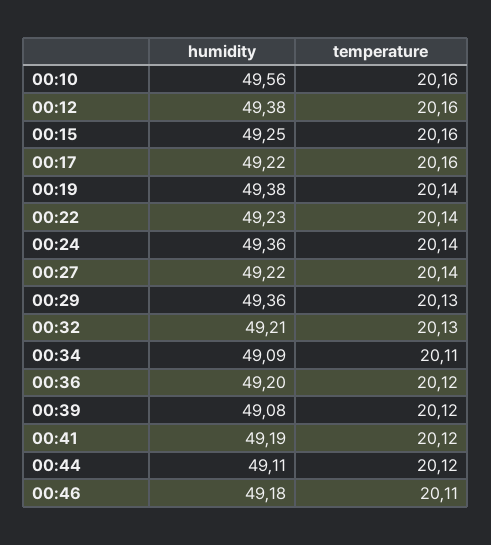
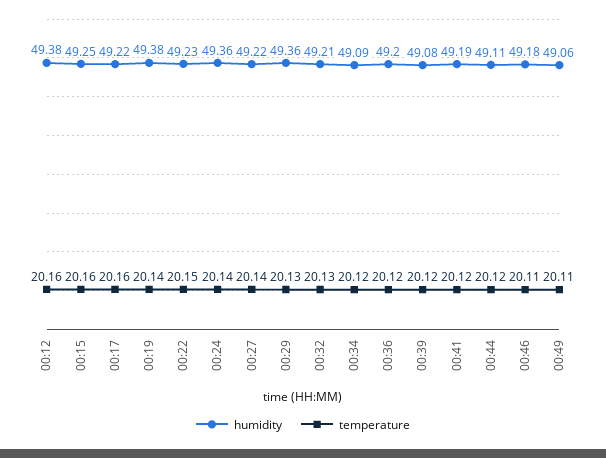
humidity, 00:10: 49.56 -> none
temperature, 00:10: 20.16 -> none
temperature, 00:22: 20.14 -> 20.15
temperature, 00:34: 20.11 -> 20.12
humidity, 00:49: none -> 49.06
temperature, 00:49: none -> 20.11

